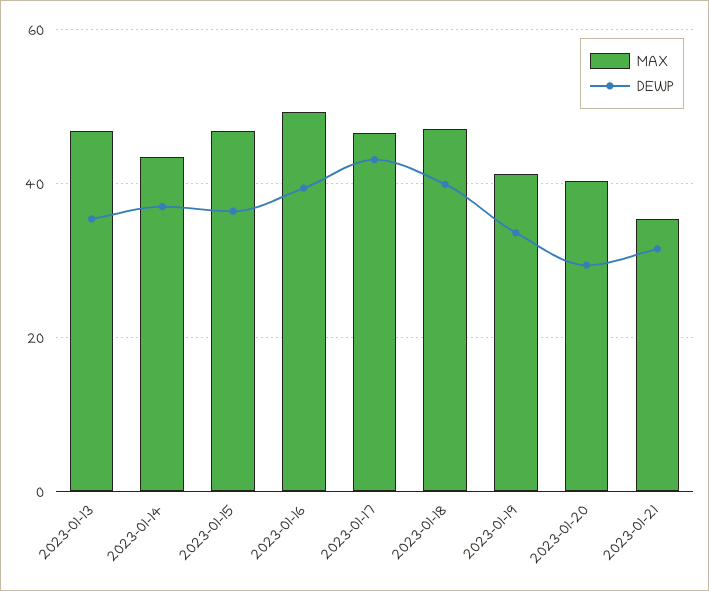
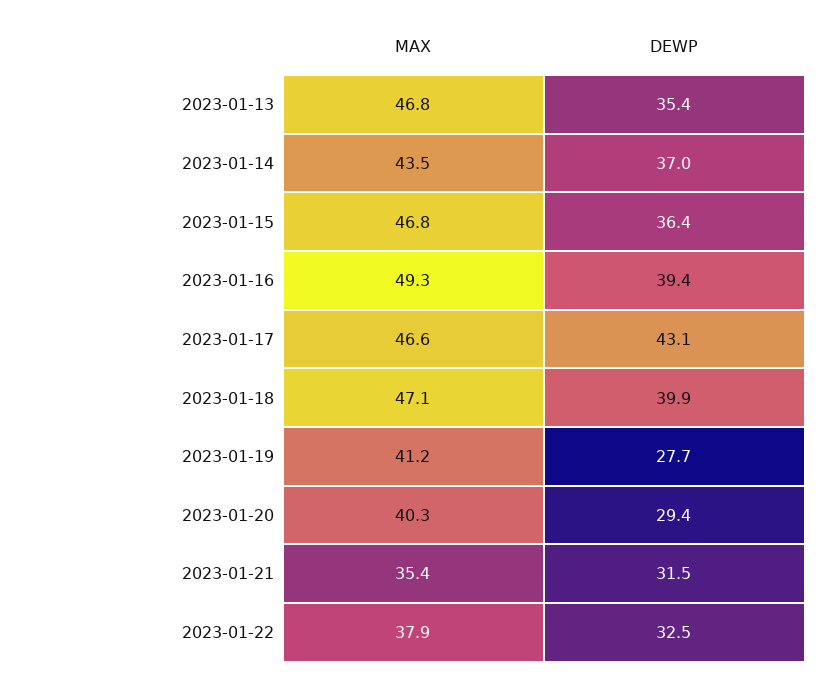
DEWP, 2023-01-19: 34 -> 27.7
MAX, 2023-01-22: none -> 37.9
DEWP, 2023-01-22: none -> 32.5

